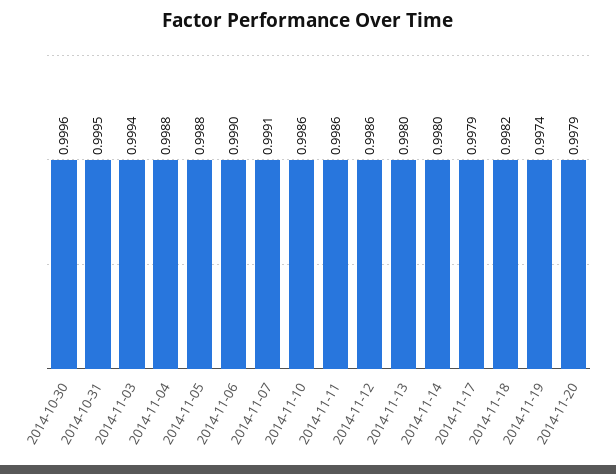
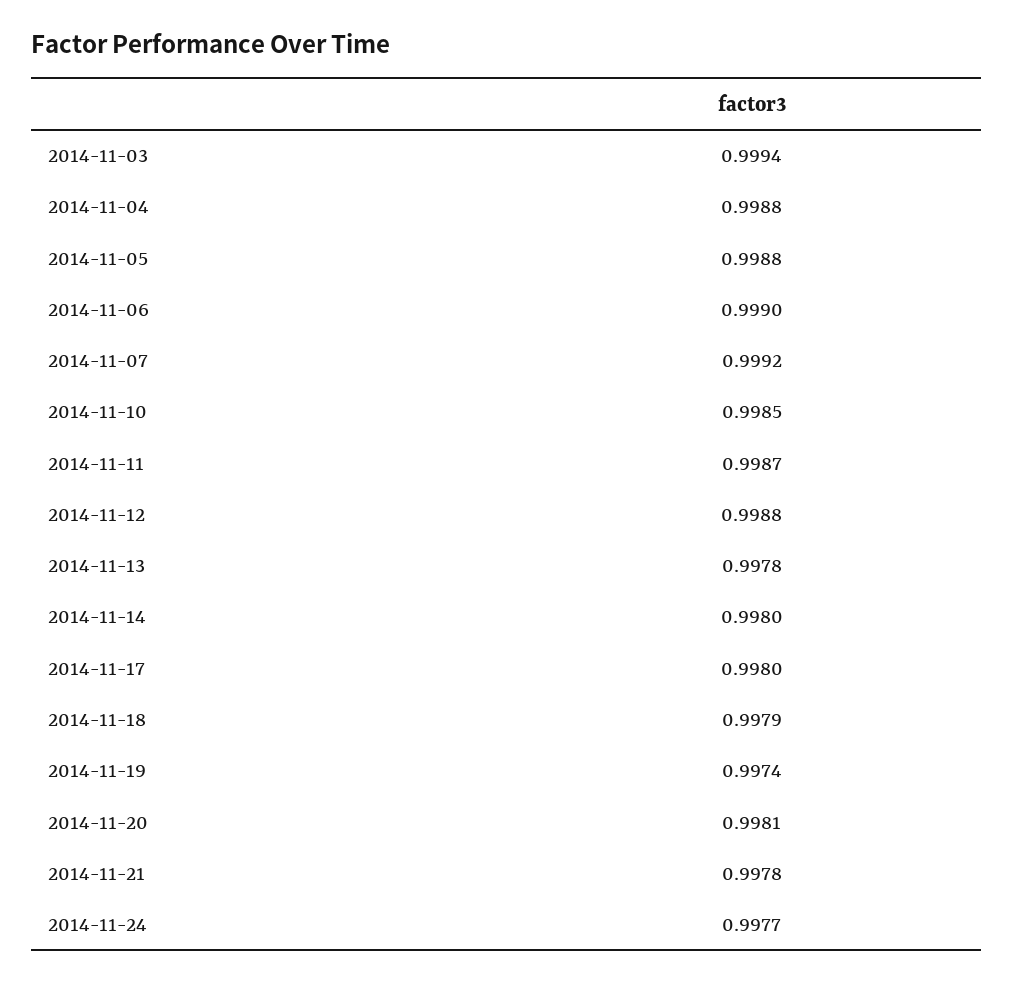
2014-10-30: 0.9996 -> none
2014-10-31: 0.9995 -> none
2014-11-07: 0.9991 -> 0.9992
2014-11-10: 0.9986 -> 0.9985
2014-11-11: 0.9986 -> 0.9987
2014-11-12: 0.9986 -> 0.9988
2014-11-13: 0.998 -> 0.9978
2014-11-17: 0.9979 -> 0.998
2014-11-18: 0.9982 -> 0.9979
2014-11-20: 0.9979 -> 0.9981
2014-11-21: none -> 0.9978
2014-11-24: none -> 0.9977

